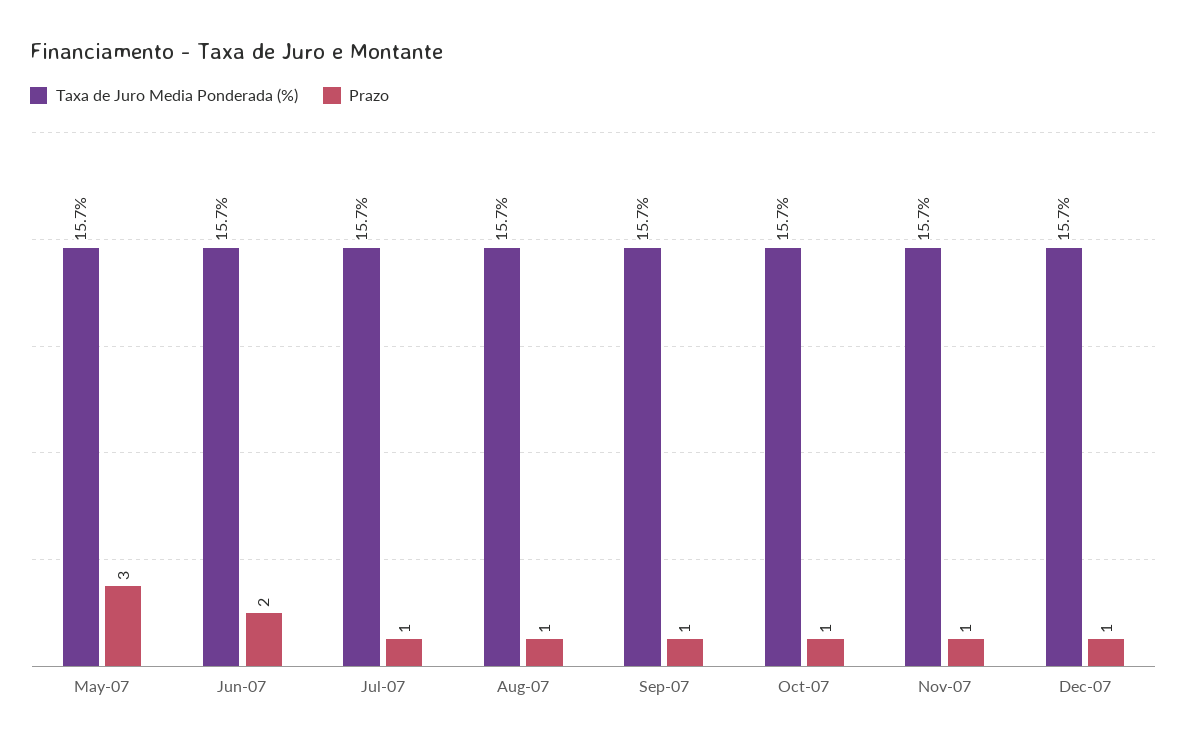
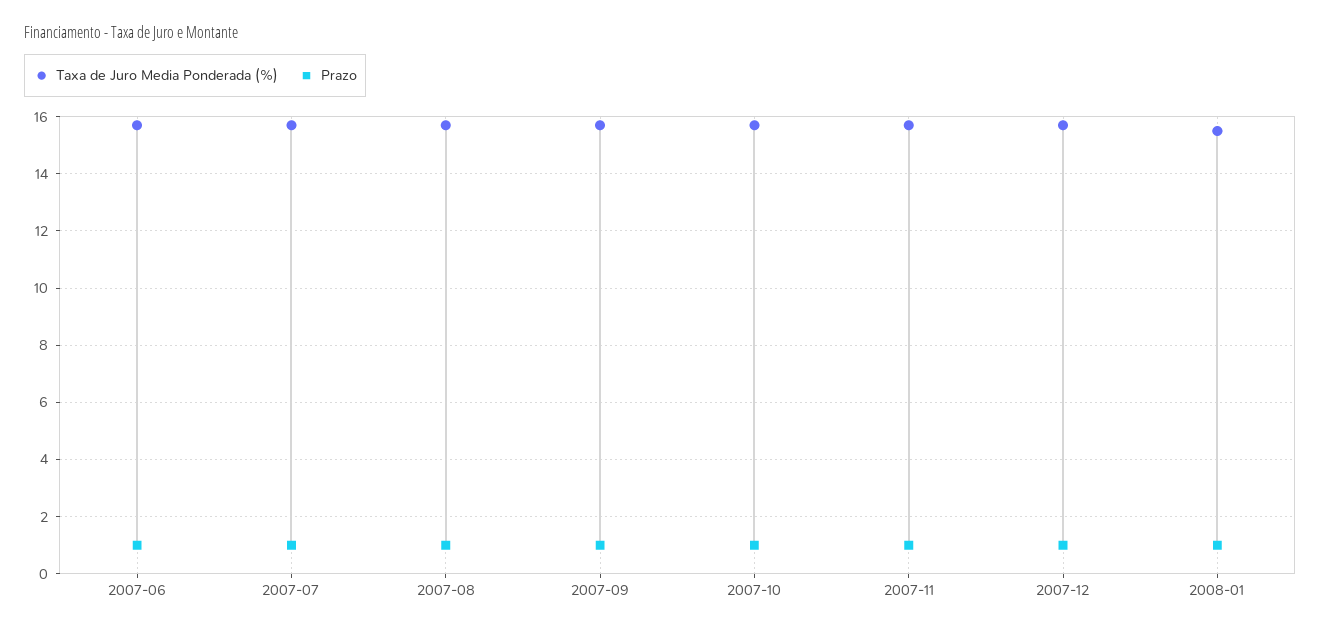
Taxa de Juro Media Ponderada (%), May-07: 15.7 -> none
Prazo, May-07: 3 -> none
Prazo, Jun-07: 2 -> 1
Taxa de Juro Media Ponderada (%), 2008-01: none -> 15.5
Prazo, 2008-01: none -> 1

